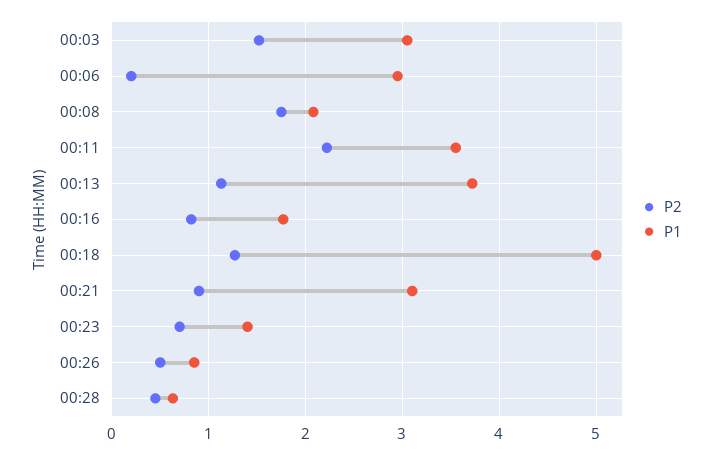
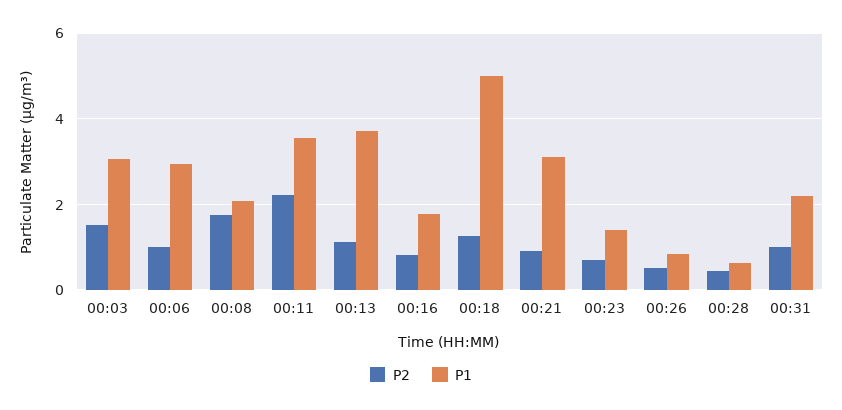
P2, 00:06: 0.2 -> 1
P2, 00:31: none -> 1
P1, 00:31: none -> 2.2

